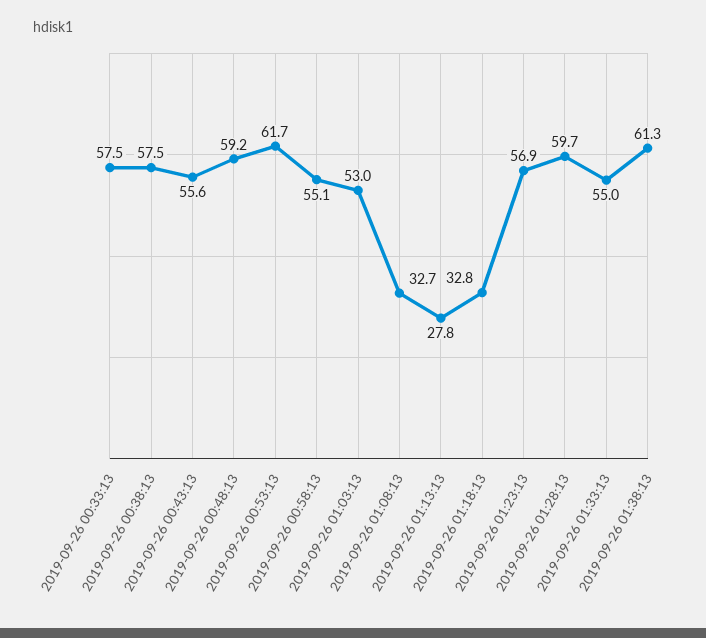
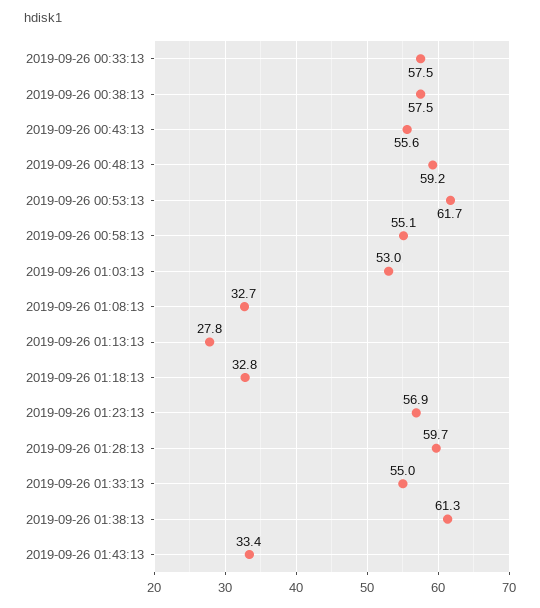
2019-09-26 01:43:13: none -> 33.4

